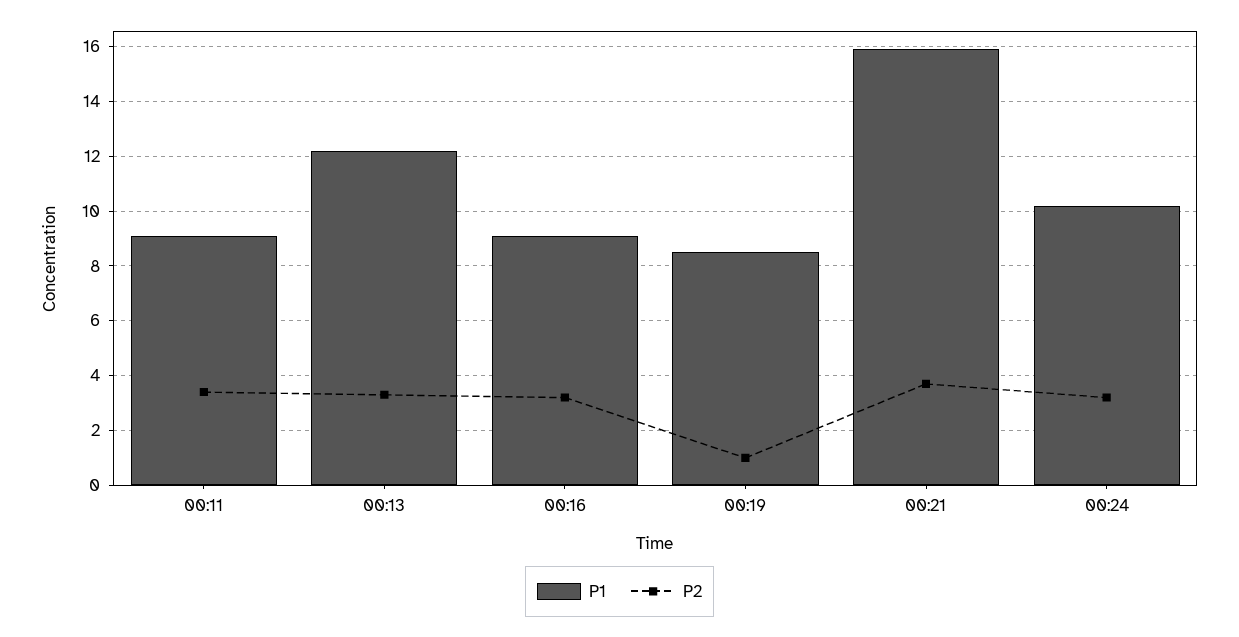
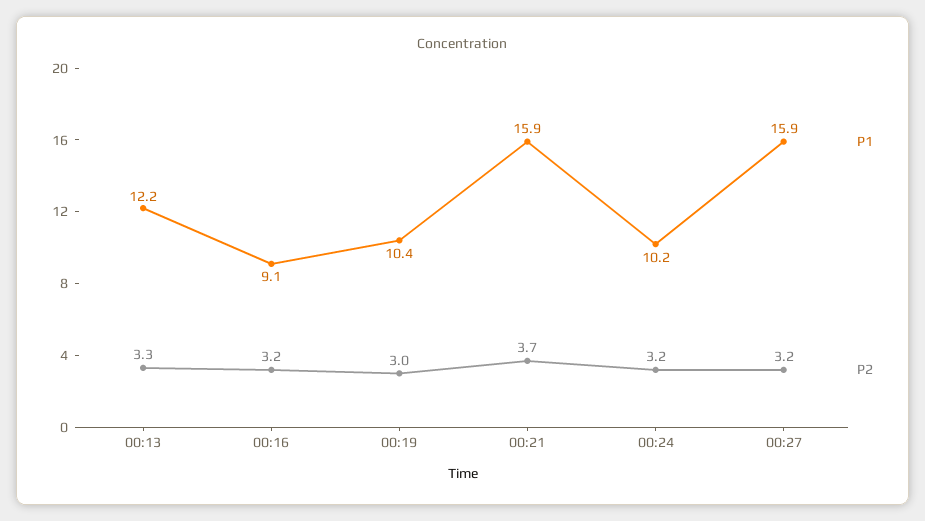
P1, 00:11: 9 -> none
P2, 00:11: 3.5 -> none
P1, 00:19: 8.5 -> 10.4
P2, 00:19: 1 -> 3
P1, 00:27: none -> 15.9
P2, 00:27: none -> 3.2

